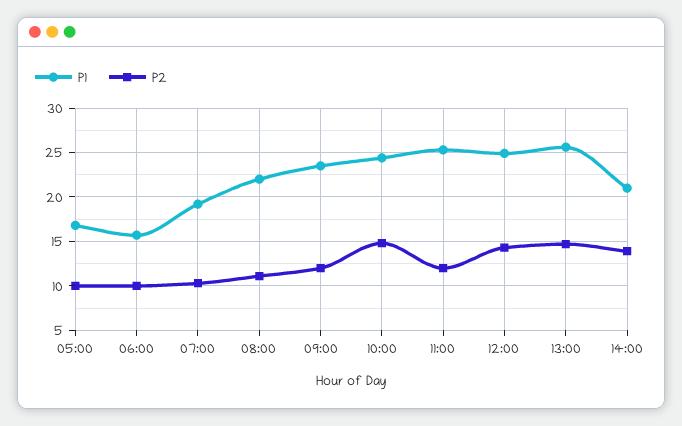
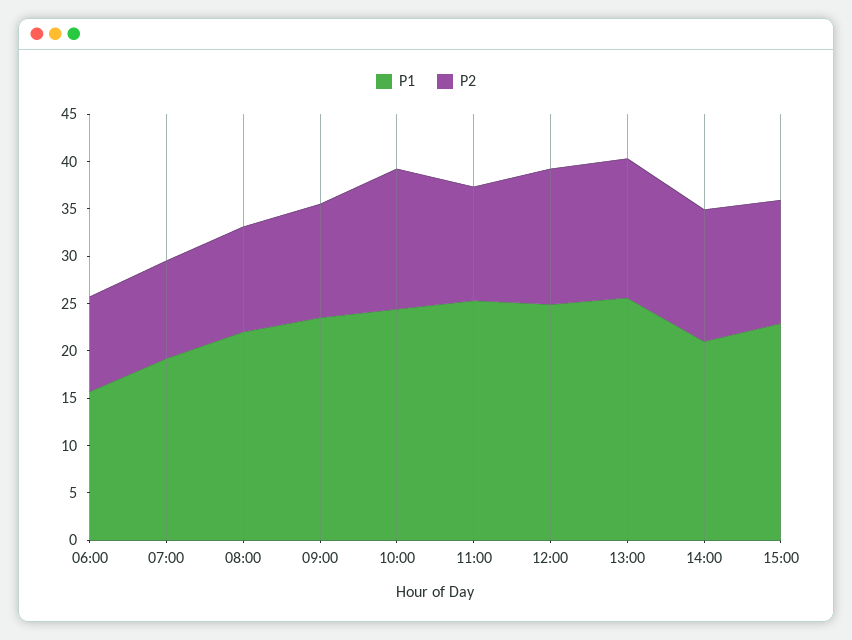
P1, 05:00: 17 -> none
P2, 05:00: 10 -> none
P1, 15:00: none -> 23
P2, 15:00: none -> 13

